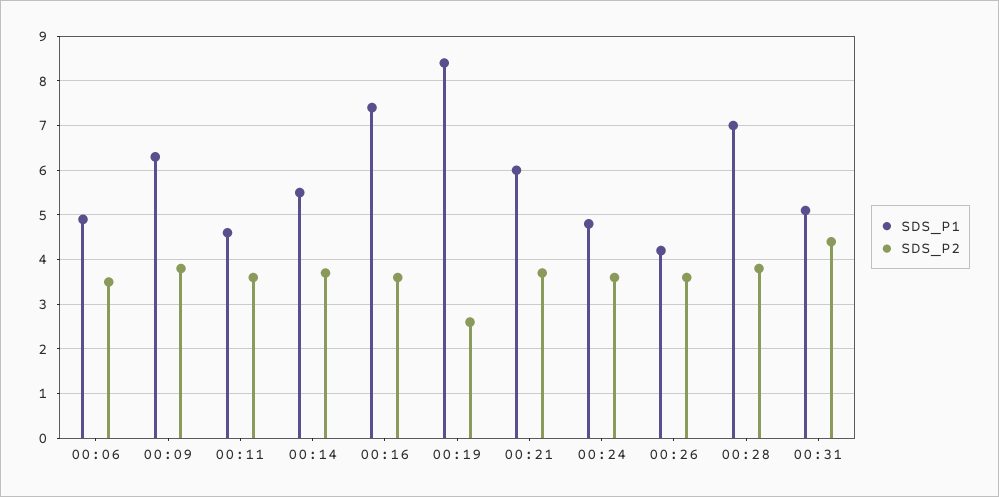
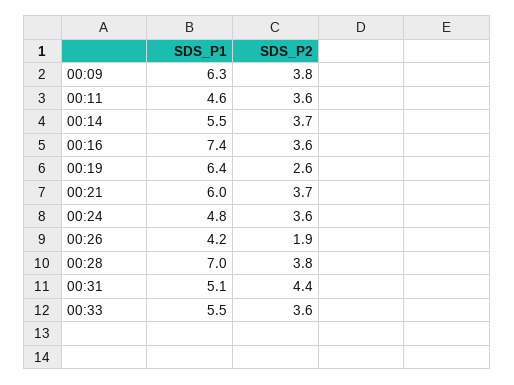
SDS_P1, 00:06: 5 -> none
SDS_P2, 00:06: 3.5 -> none
SDS_P1, 00:19: 8.5 -> 6.4
SDS_P2, 00:26: 3.5 -> 1.9
SDS_P1, 00:33: none -> 5.5
SDS_P2, 00:33: none -> 3.6

